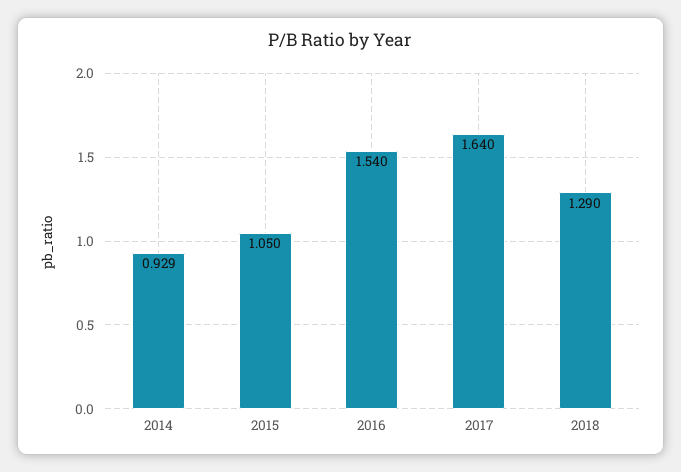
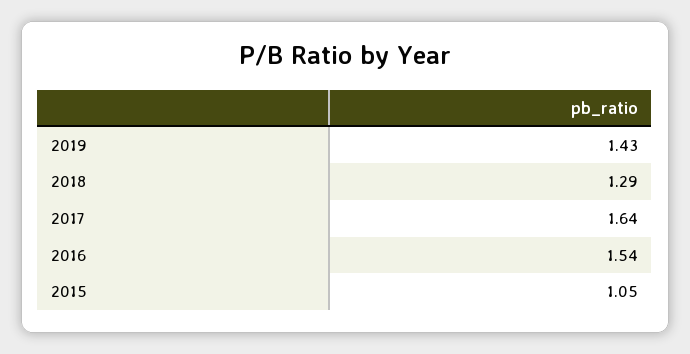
2014: 0.929 -> none
2019: none -> 1.43

